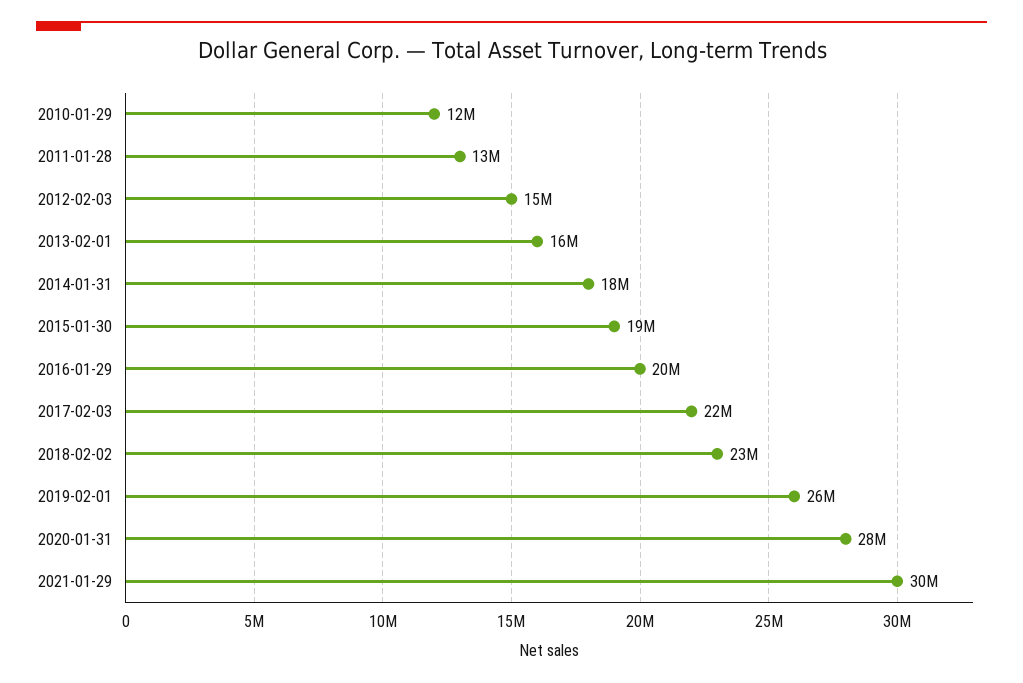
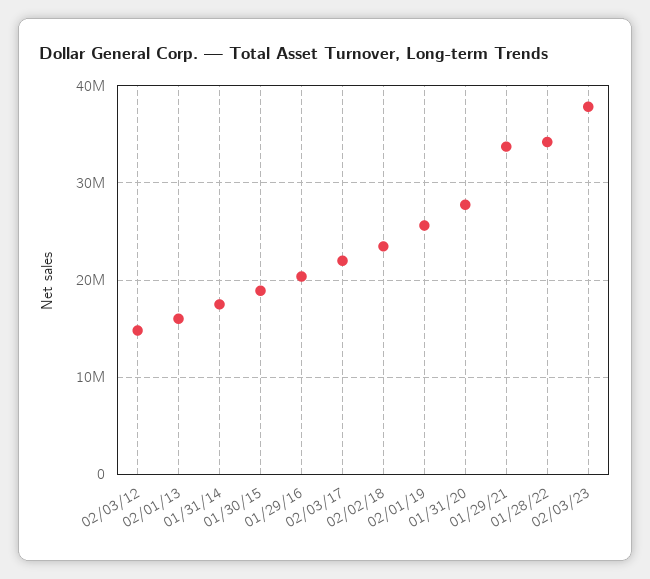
2010-01-29: 12000000 -> none
2011-01-28: 13000000 -> none
2021-01-29: 30000000 -> 34000000
01/28/22: none -> 34000000
02/03/23: none -> 38000000

